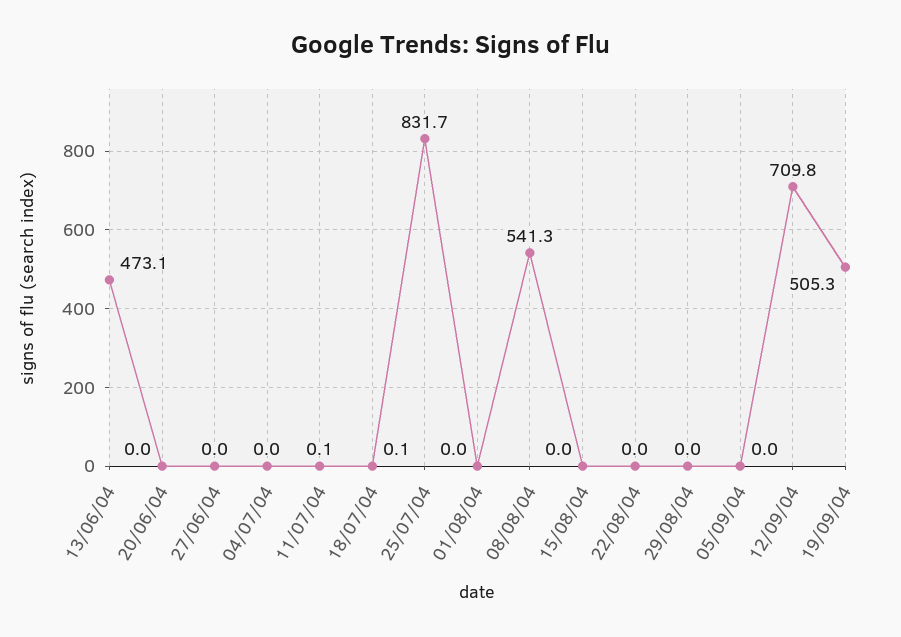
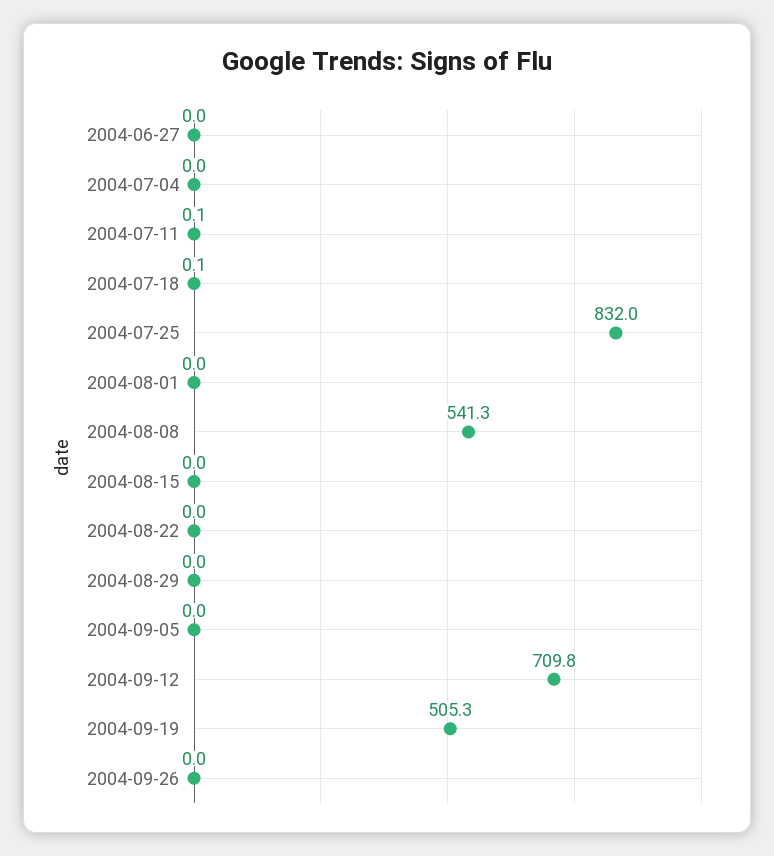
13/06/04: 473.1 -> none
20/06/04: 0 -> none
25/07/04: 831.7 -> 832
2004-09-26: none -> 0

